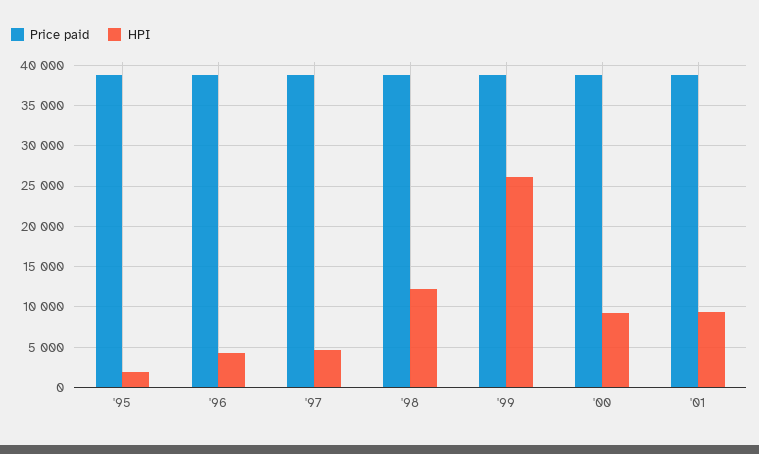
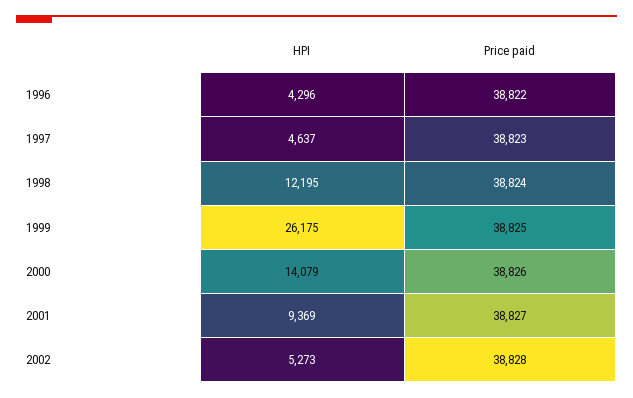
Price paid, '95: 39000 -> none
HPI, '95: 2000 -> none
HPI, '00: 9000 -> 14079
HPI, 2002: none -> 5273
Price paid, 2002: none -> 38828

